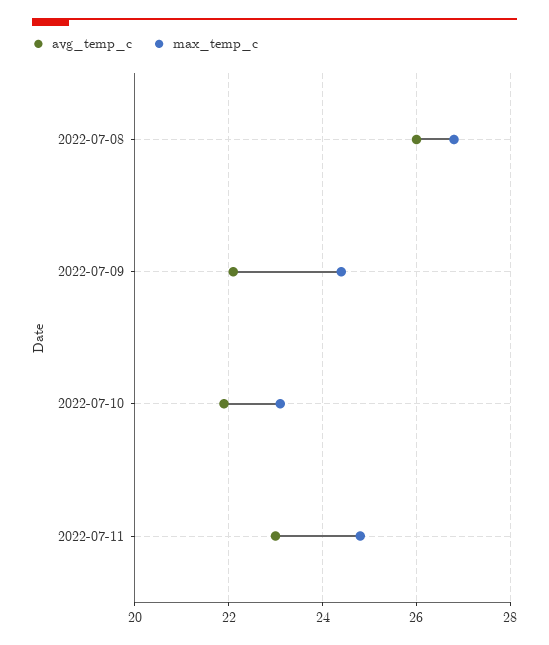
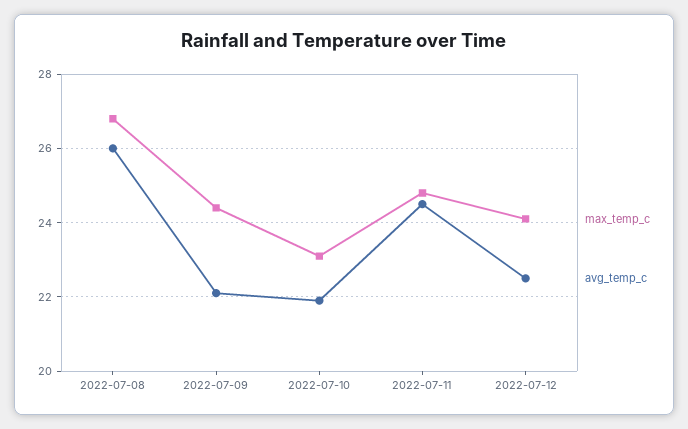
avg_temp_c, 2022-07-11: 23 -> 24.5
max_temp_c, 2022-07-12: none -> 24
avg_temp_c, 2022-07-12: none -> 22.5

